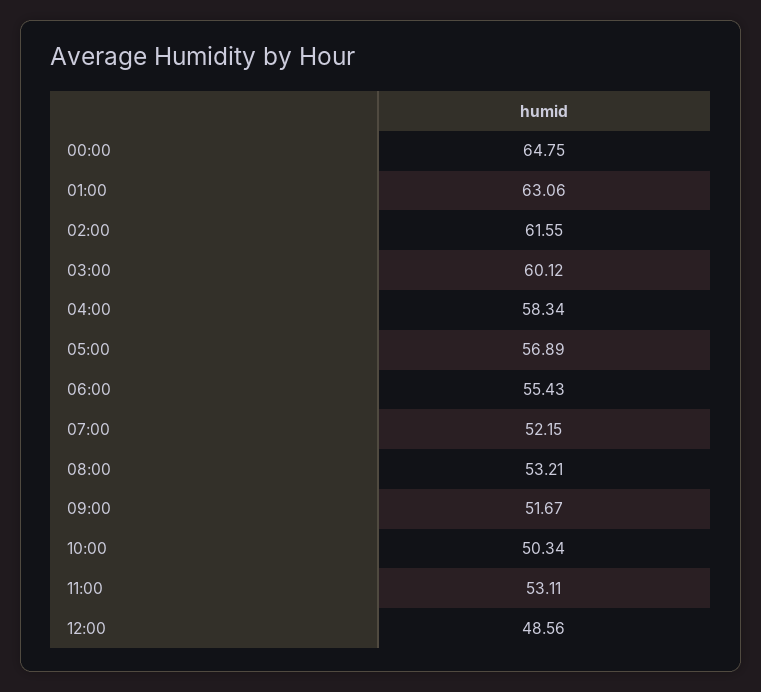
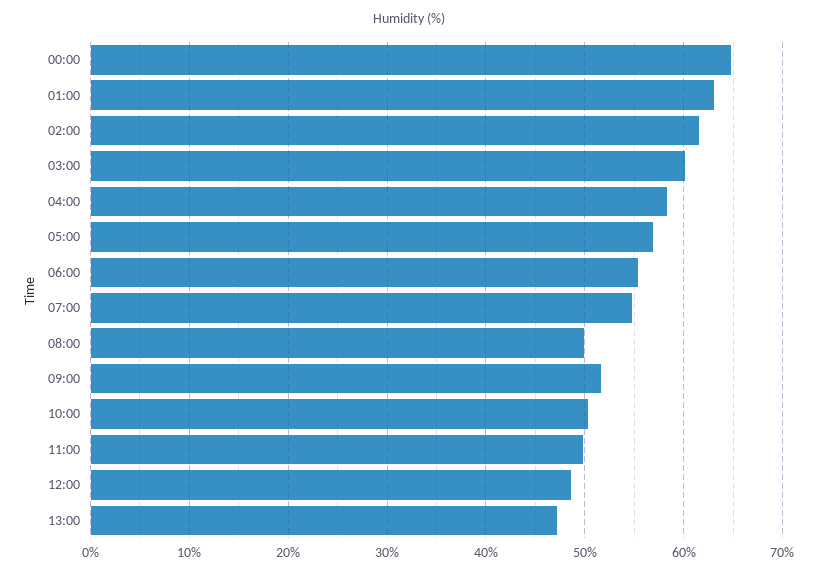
07:00: 52.15 -> 55
08:00: 53.21 -> 50
11:00: 53.11 -> 50
13:00: none -> 47

